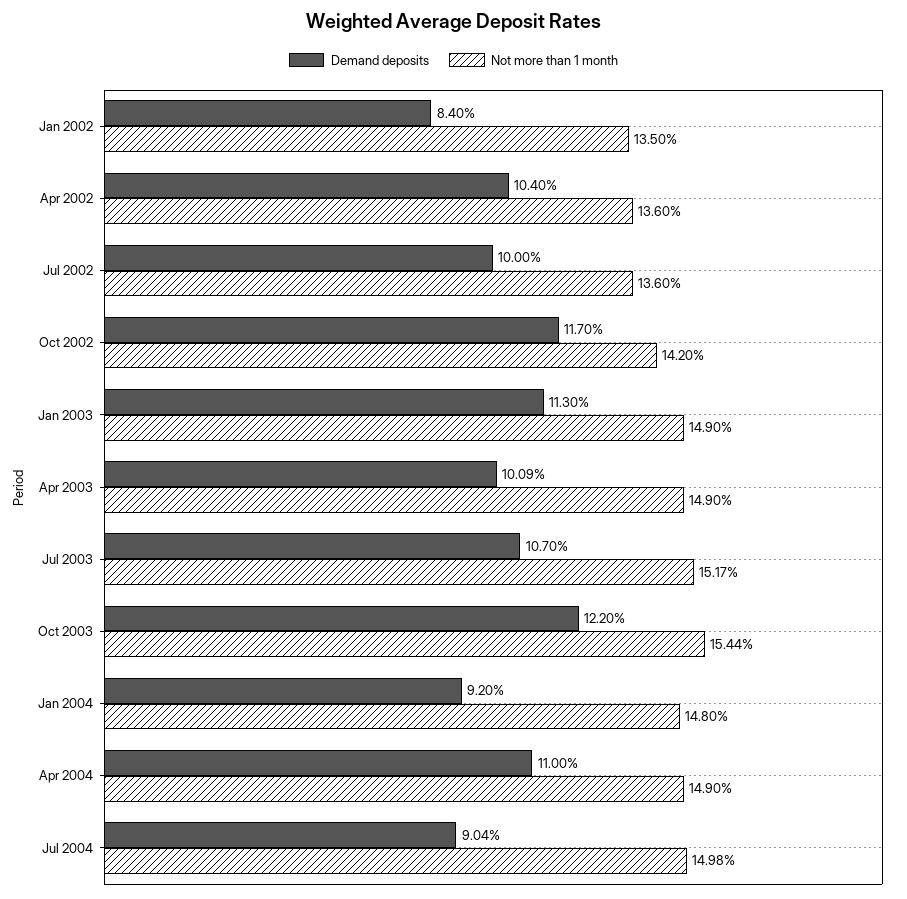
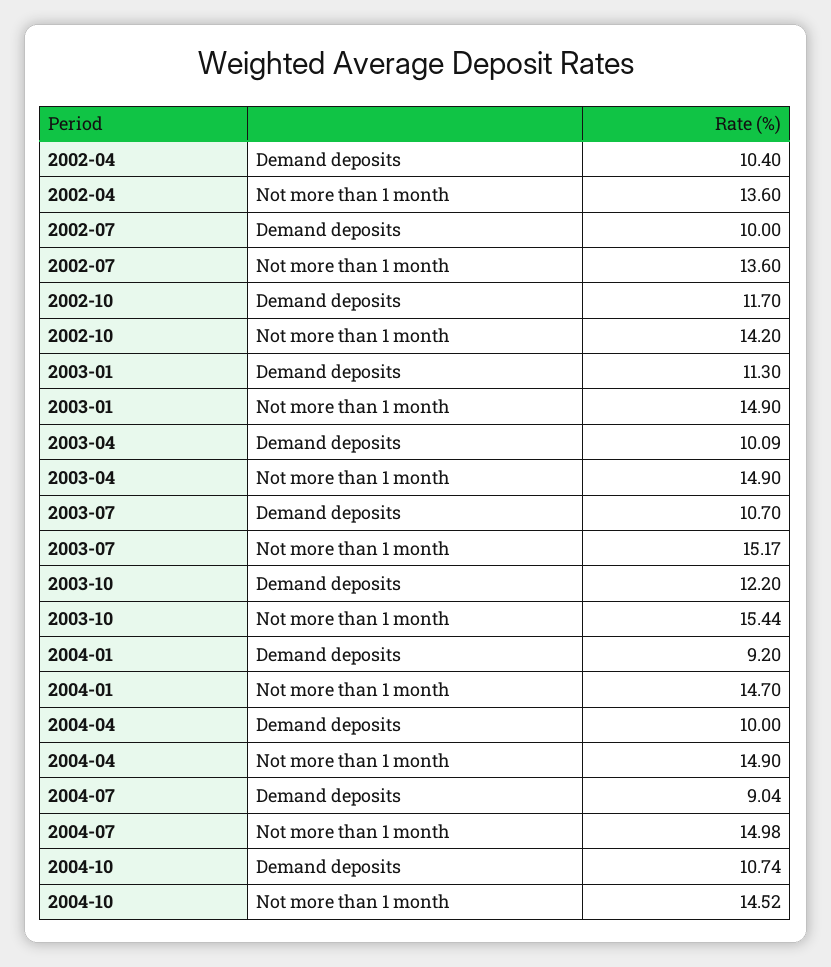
Demand deposits, Jan 2002: 8.4 -> none
Not more than 1 month, Jan 2002: 13.5 -> none
Not more than 1 month, Jan 2004: 14.8 -> 14.7
Demand deposits, Apr 2004: 11 -> 10
Demand deposits, 2004-10: none -> 10.74
Not more than 1 month, 2004-10: none -> 14.52

